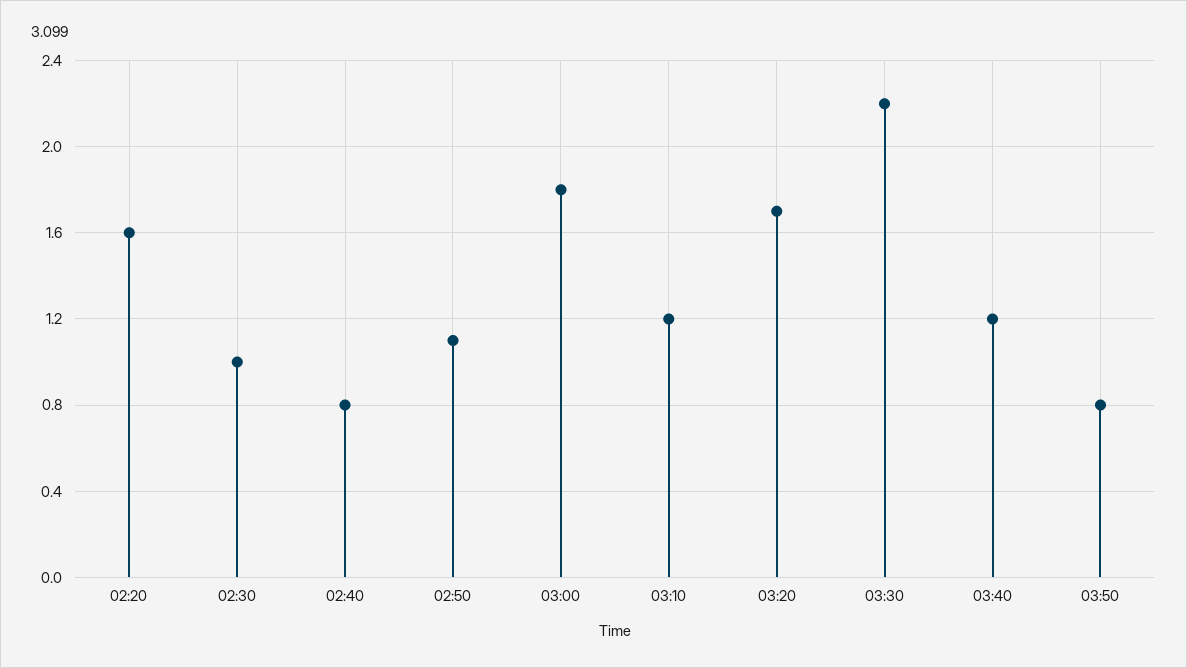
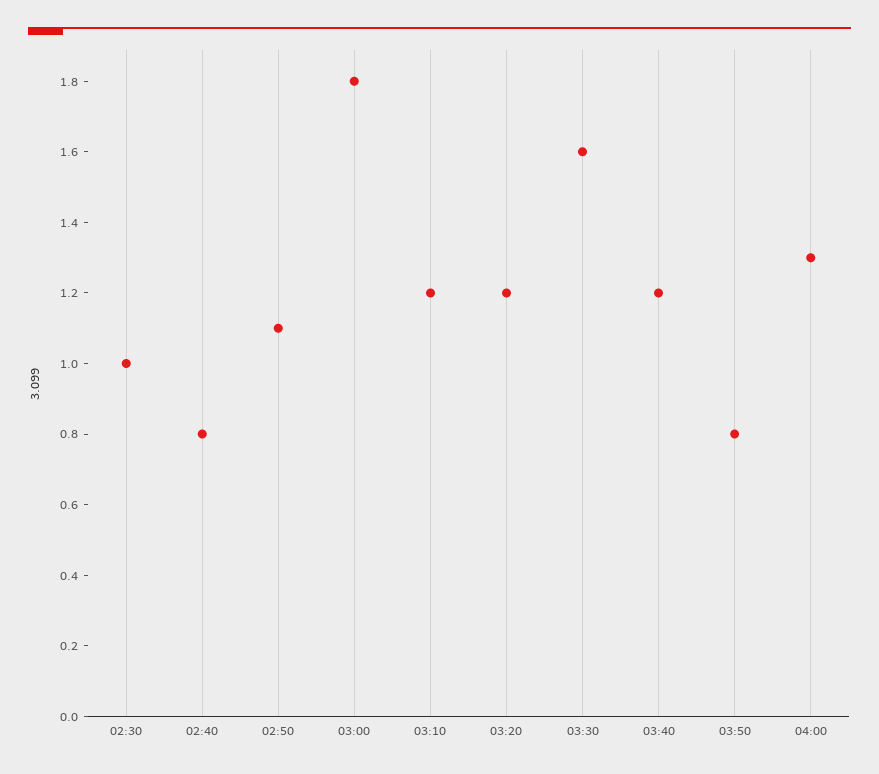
02:20: 1.6 -> none
03:20: 1.7 -> 1.2
03:30: 2.2 -> 1.6
04:00: none -> 1.3

